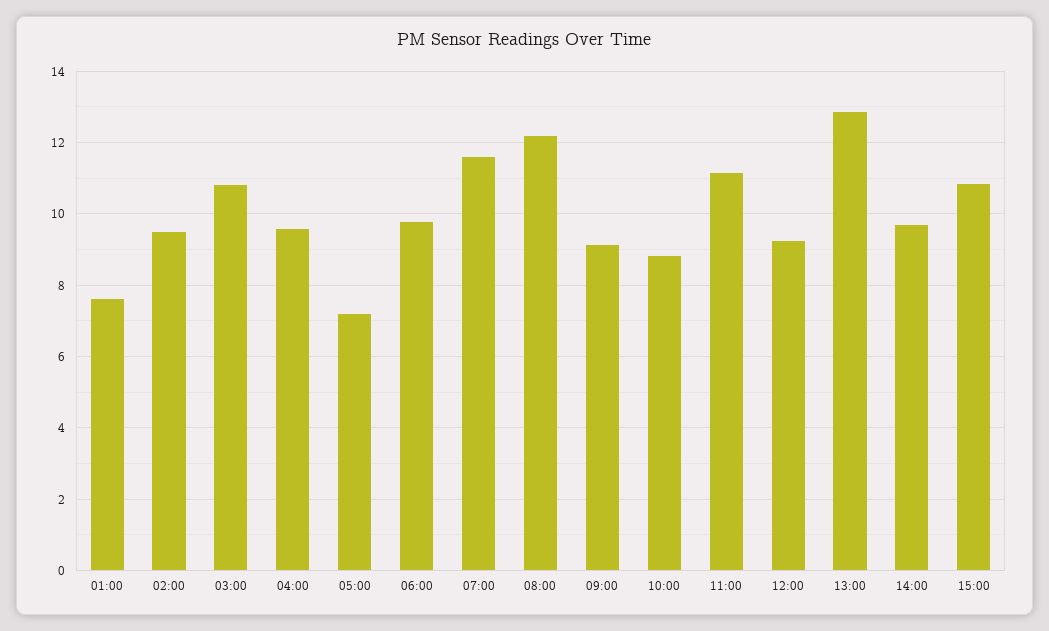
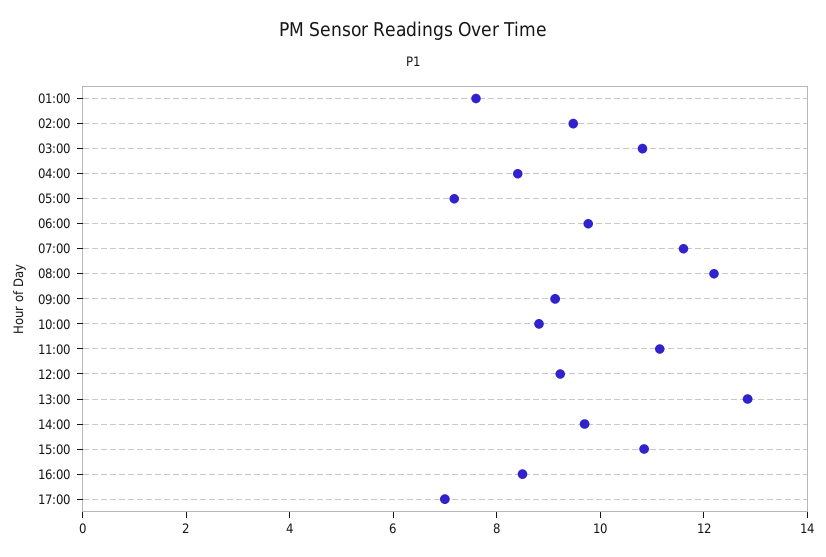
04:00: 9.6 -> 8.5
16:00: none -> 8.5
17:00: none -> 7

